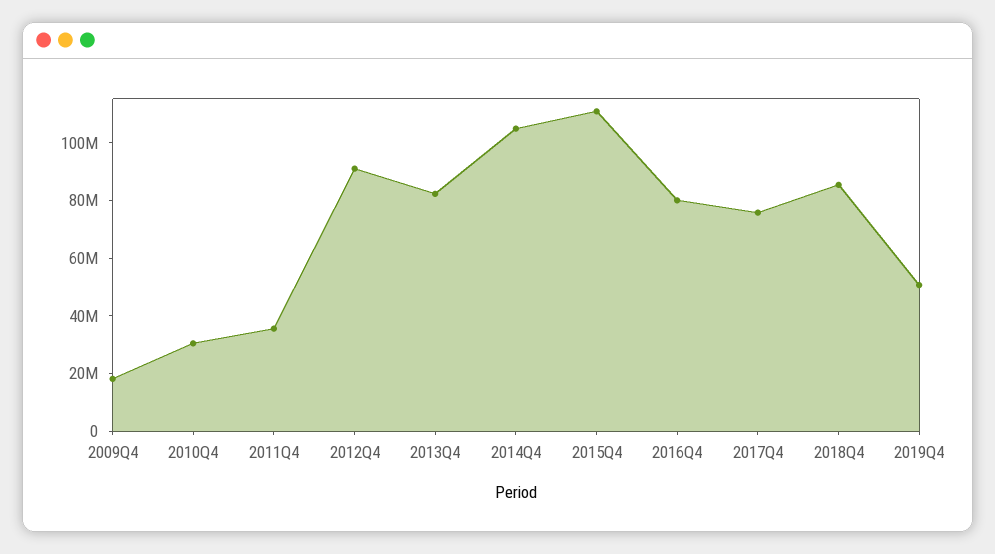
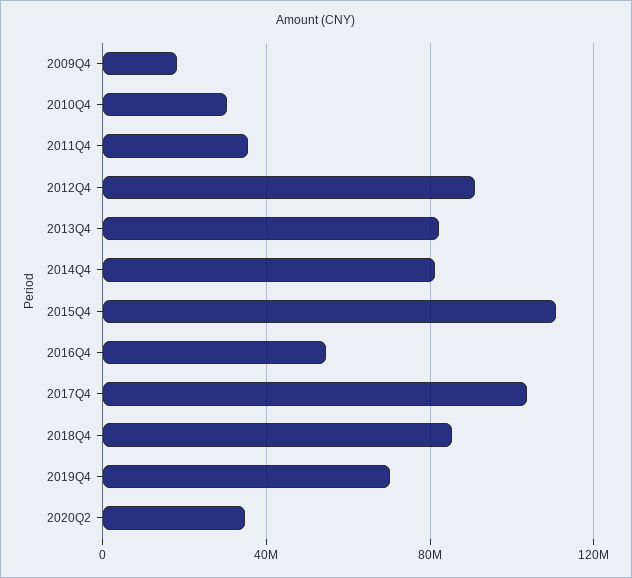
2014Q4: 105000000 -> 80000000
2016Q4: 80000000 -> 55000000
2017Q4: 75000000 -> 105000000
2019Q4: 50000000 -> 70000000
2020Q2: none -> 35000000

